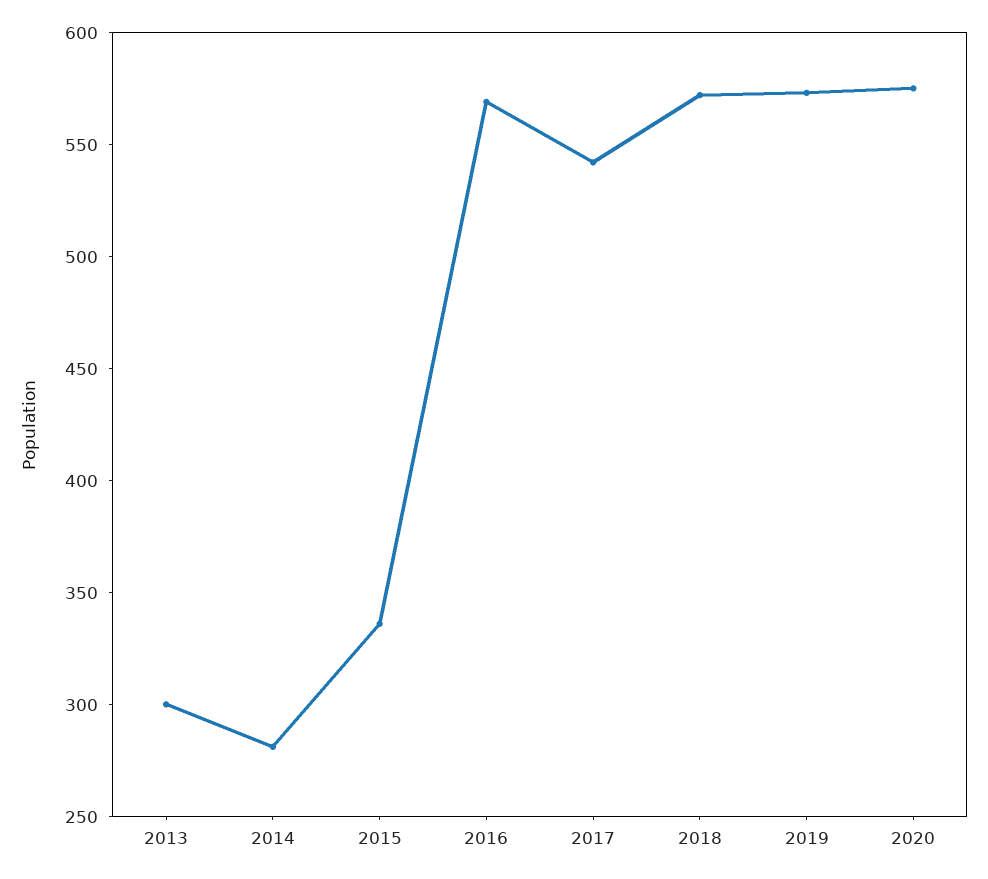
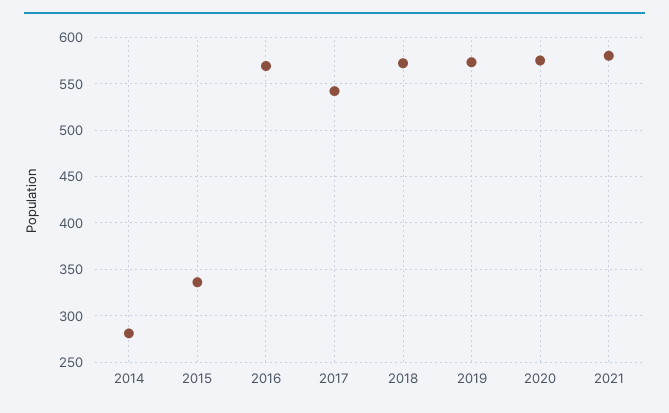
2013: 300 -> none
2021: none -> 580

